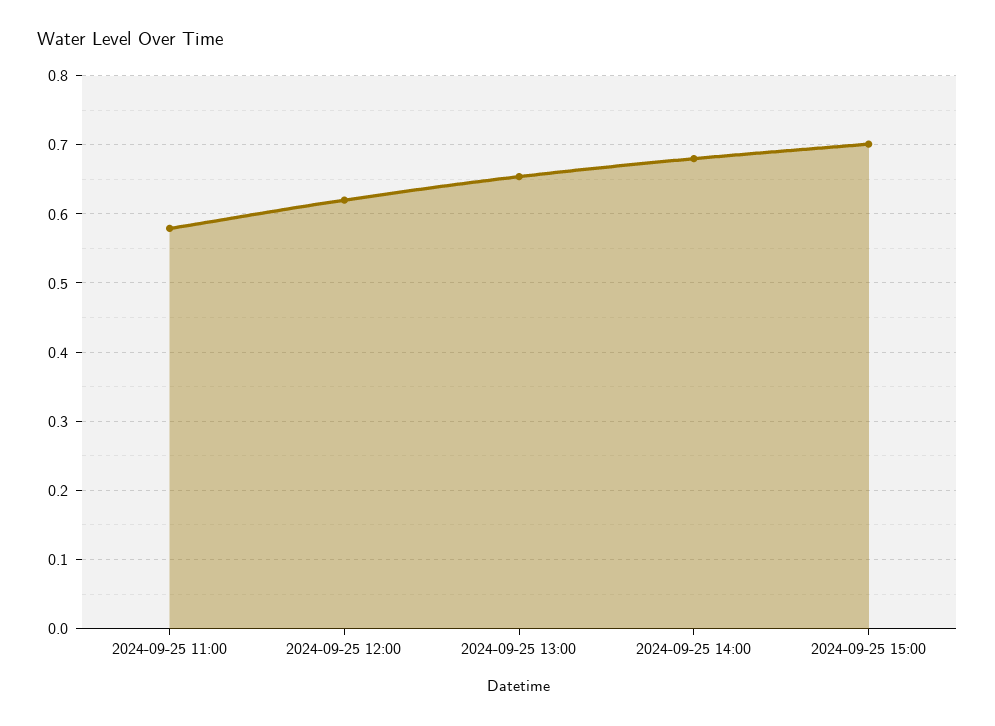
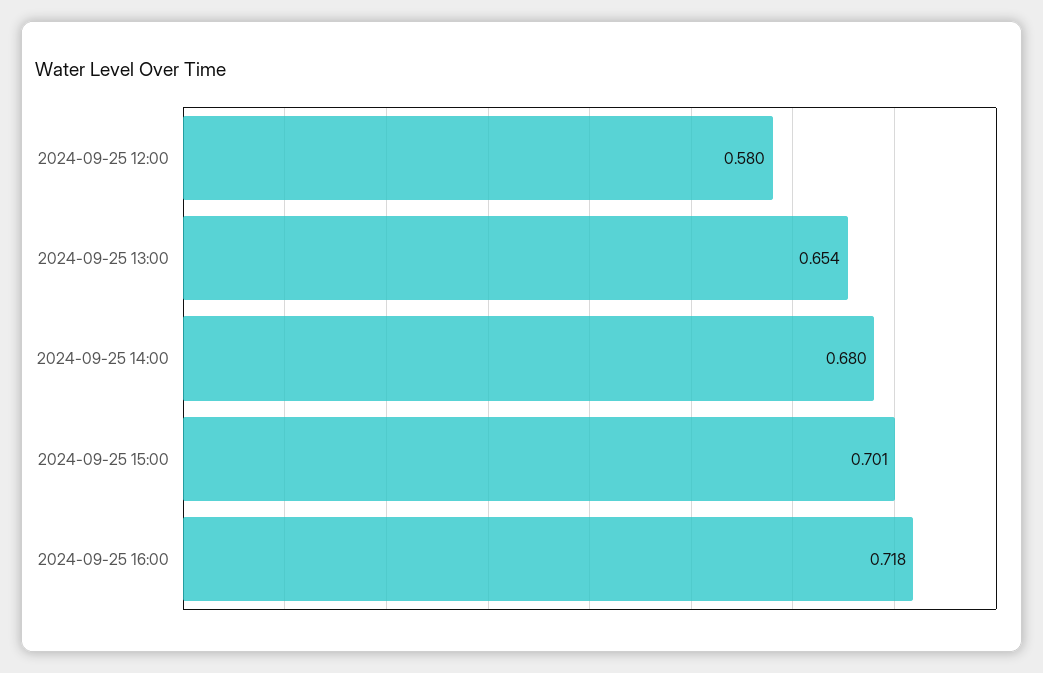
2024-09-25 11:00: 0.58 -> none
2024-09-25 12:00: 0.62 -> 0.58
2024-09-25 16:00: none -> 0.718

